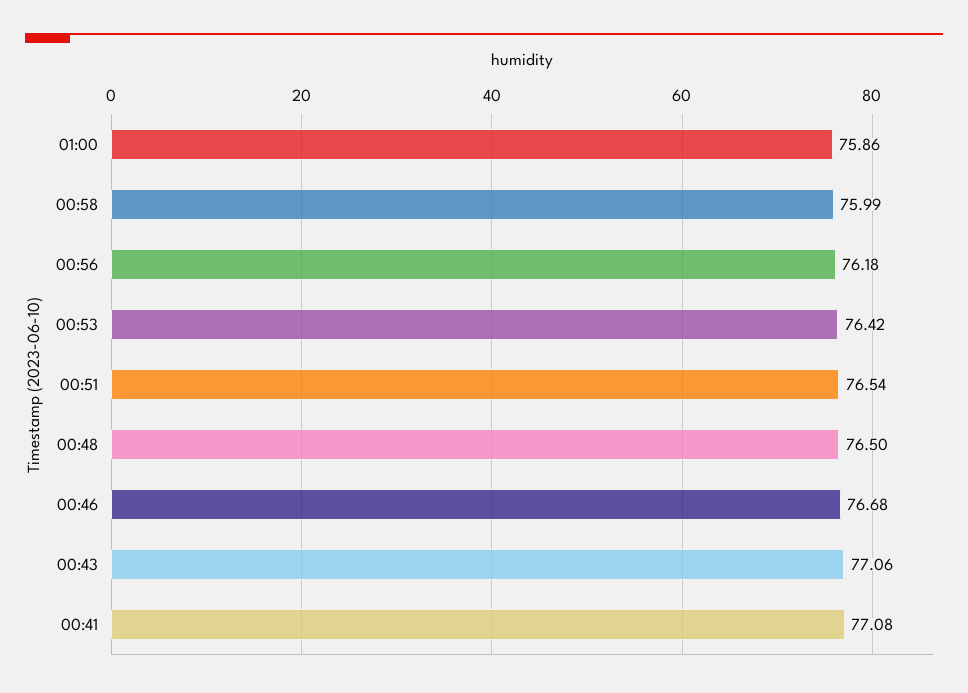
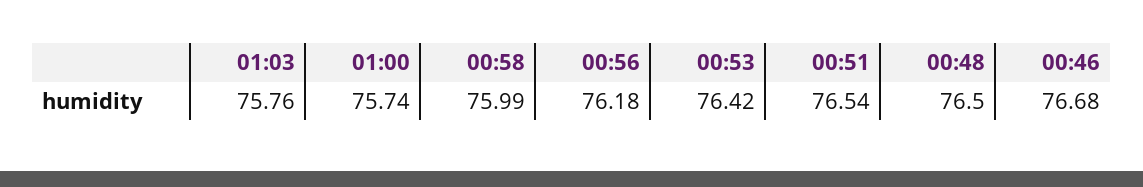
01:00: 75.86 -> 75.74
00:43: 77.06 -> none
00:41: 77.08 -> none
01:03: none -> 75.76

